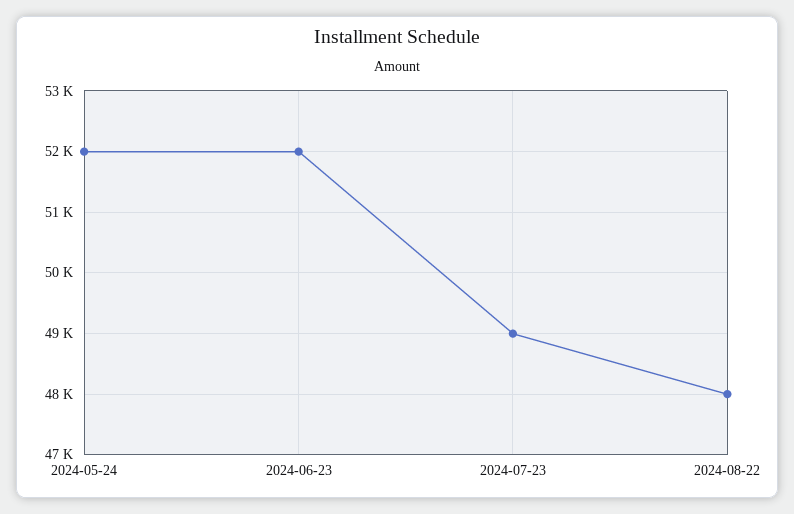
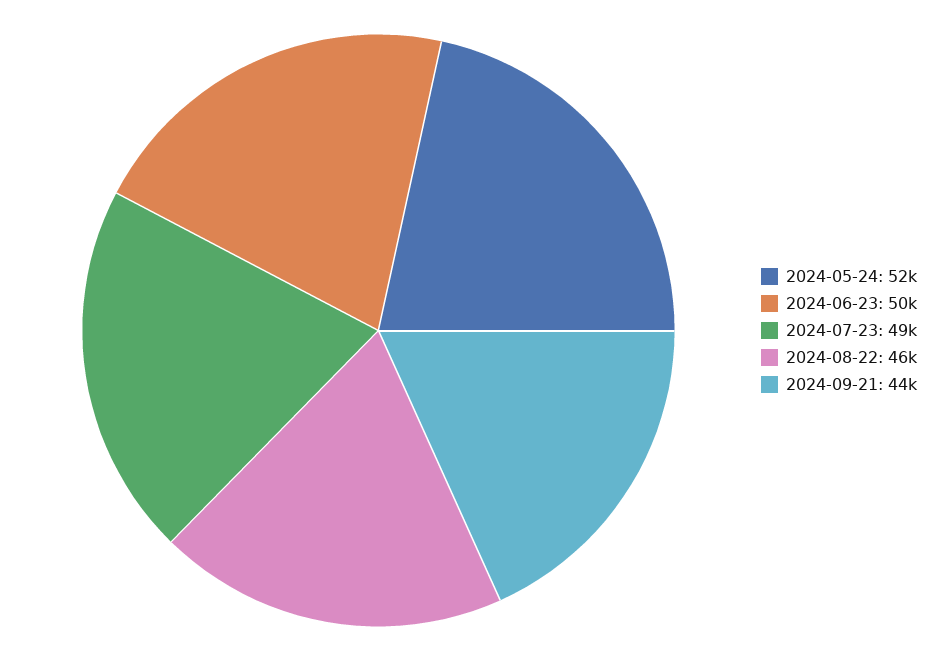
2024-06-23: 52000 -> 50000
2024-08-22: 48000 -> 46000
2024-09-21: none -> 44000

